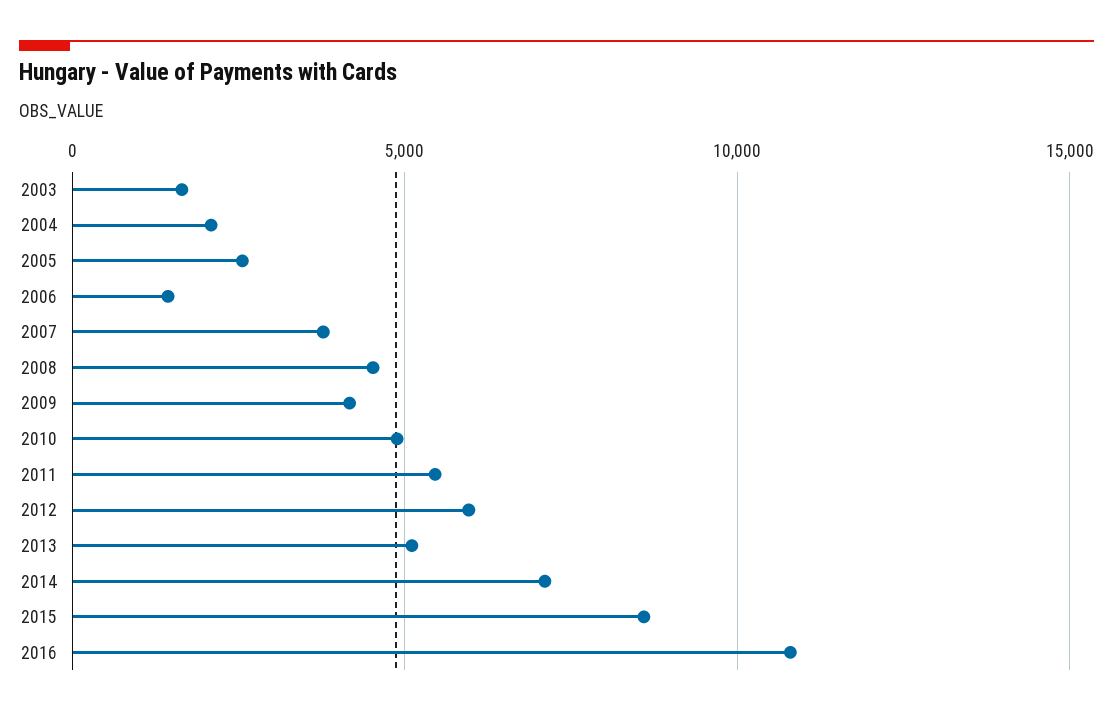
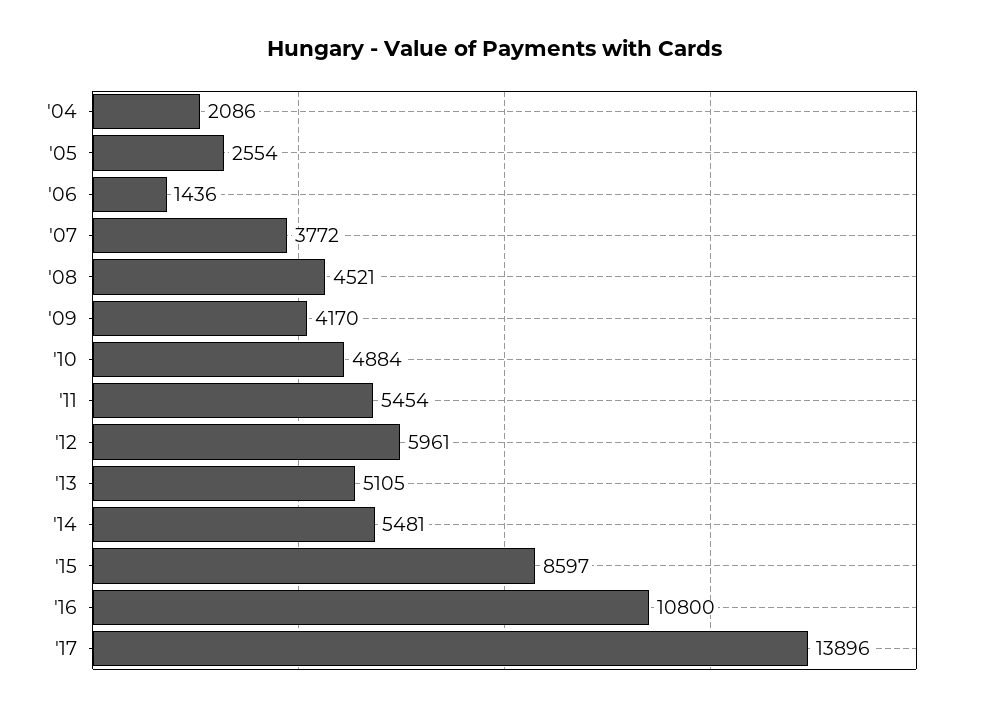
2003: 1500 -> none
2014: 7000 -> 5481
'17: none -> 13896

